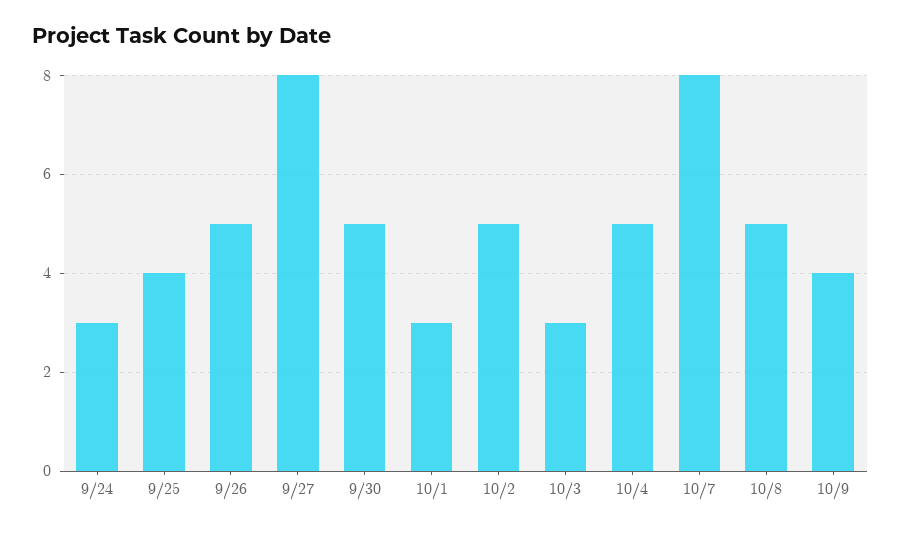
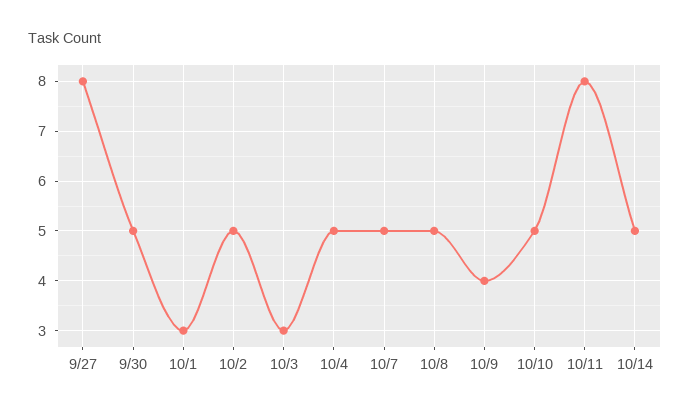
9/24: 3 -> none
9/25: 4 -> none
9/26: 5 -> none
10/7: 8 -> 5
10/10: none -> 5
10/11: none -> 8
10/14: none -> 5

